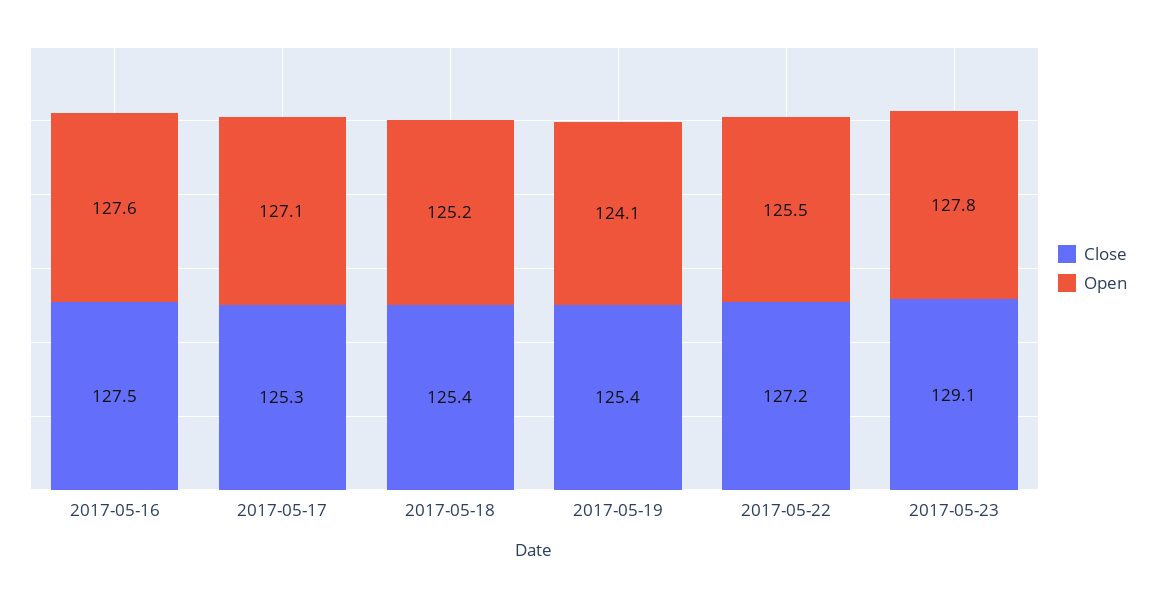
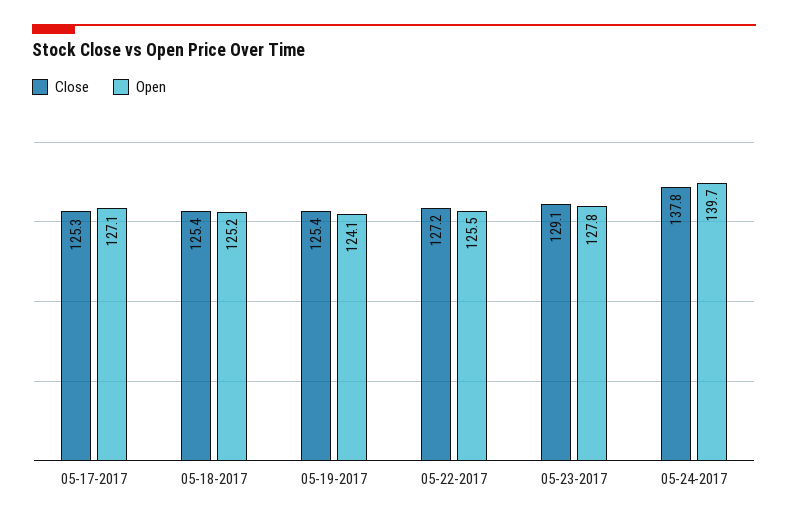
Close, 2017-05-16: 127.5 -> none
Open, 2017-05-16: 127.6 -> none
Close, 05-24-2017: none -> 137.8
Open, 05-24-2017: none -> 139.7

